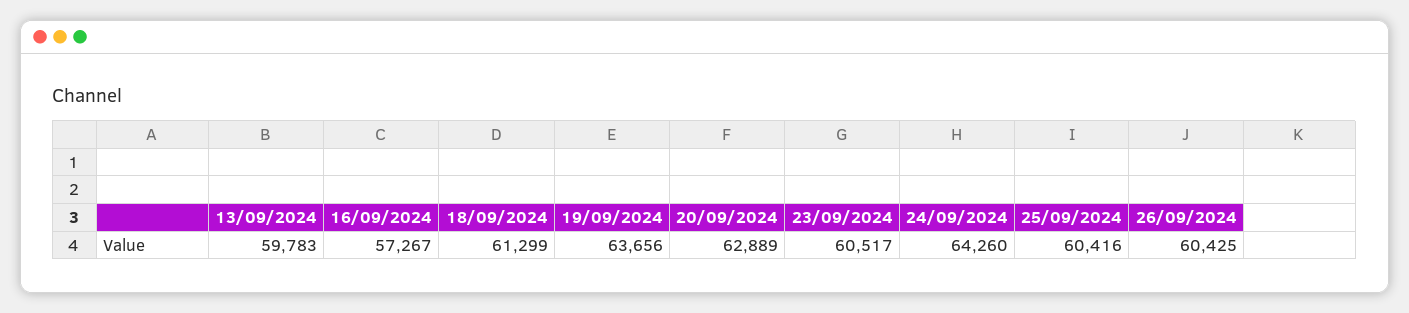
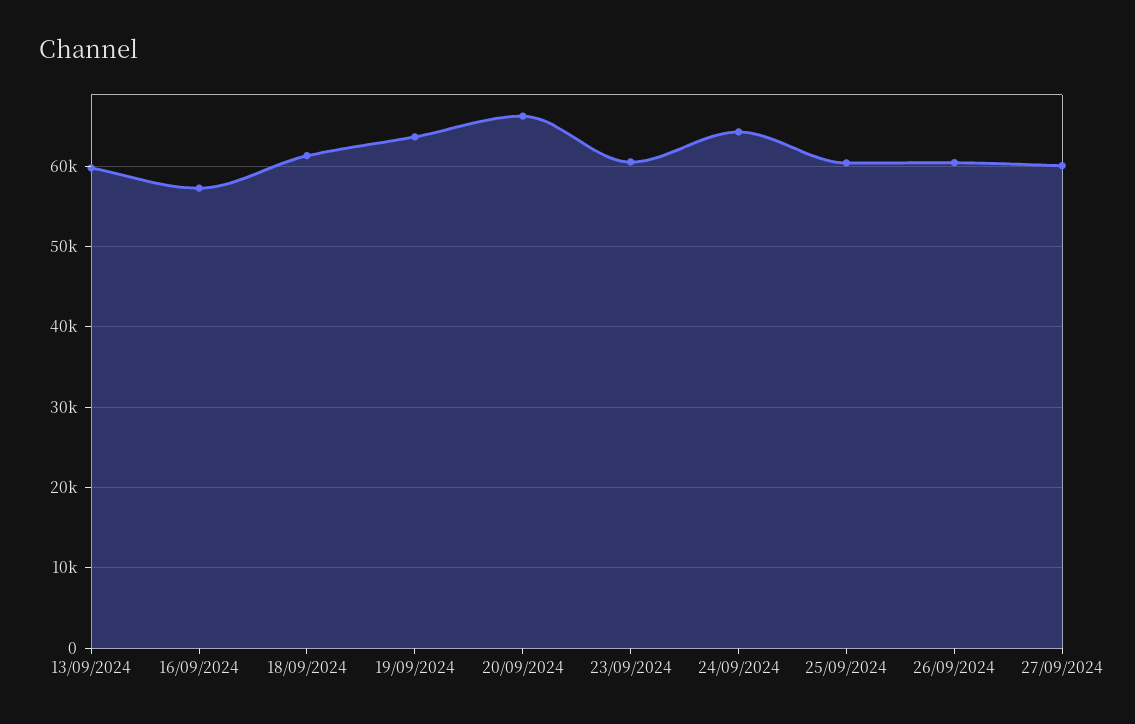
20/09/2024: 62889 -> 66000
27/09/2024: none -> 60000

